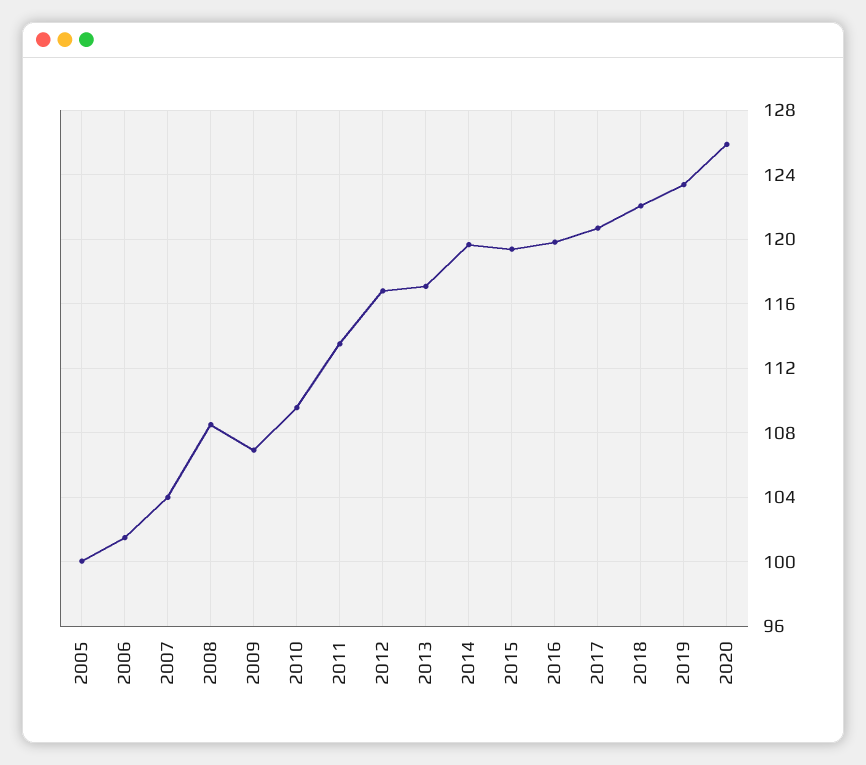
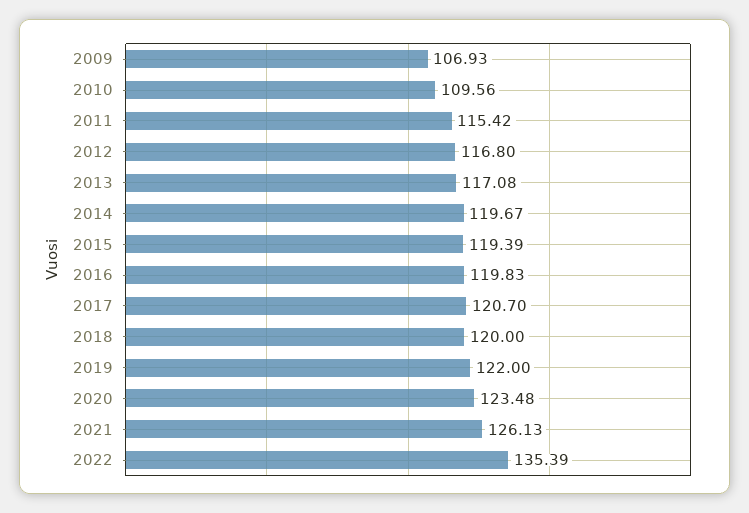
2005: 100 -> none
2006: 101.5 -> none
2007: 104 -> none
2008: 108.5 -> none
2011: 113.5 -> 115.42
2018: 122 -> 120
2019: 123.5 -> 122
2020: 126 -> 123.48
2021: none -> 126.13
2022: none -> 135.39

